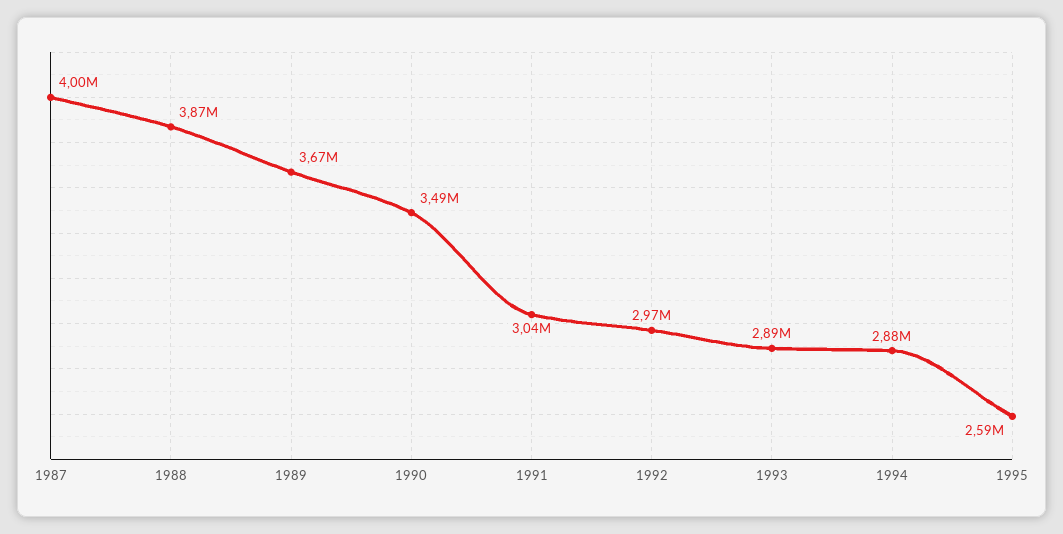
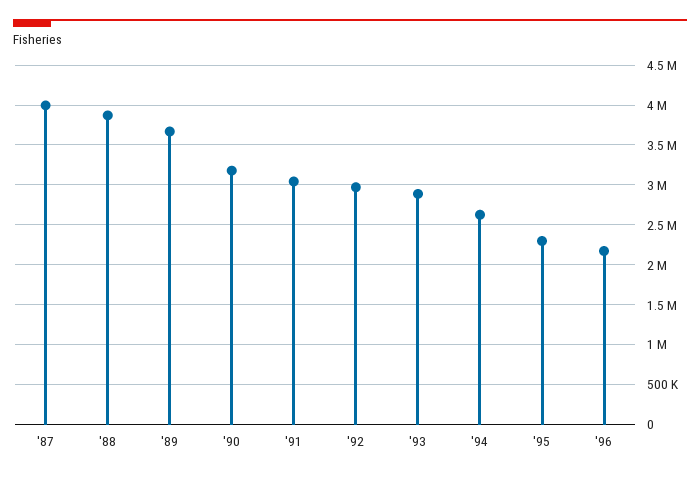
1990: 3490000 -> 3200000
1994: 2880000 -> 2600000
1995: 2590000 -> 2300000
'96: none -> 2200000

